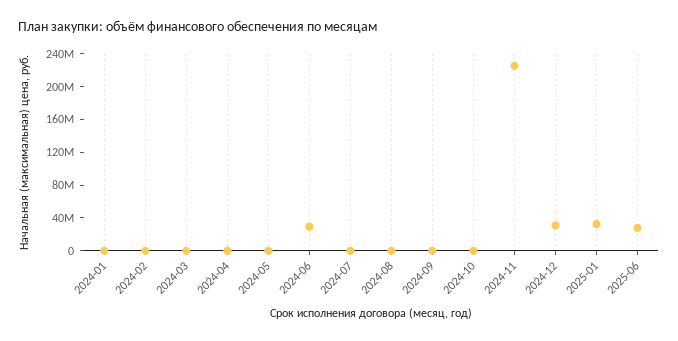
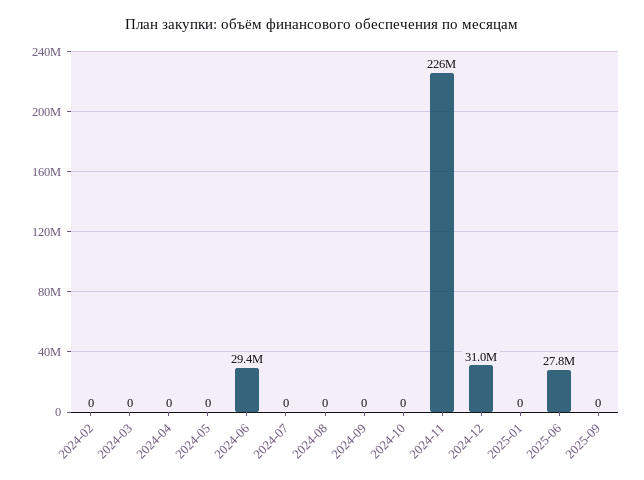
2024-01: 0 -> none
2025-01: 30000000 -> 0
2025-09: none -> 0

